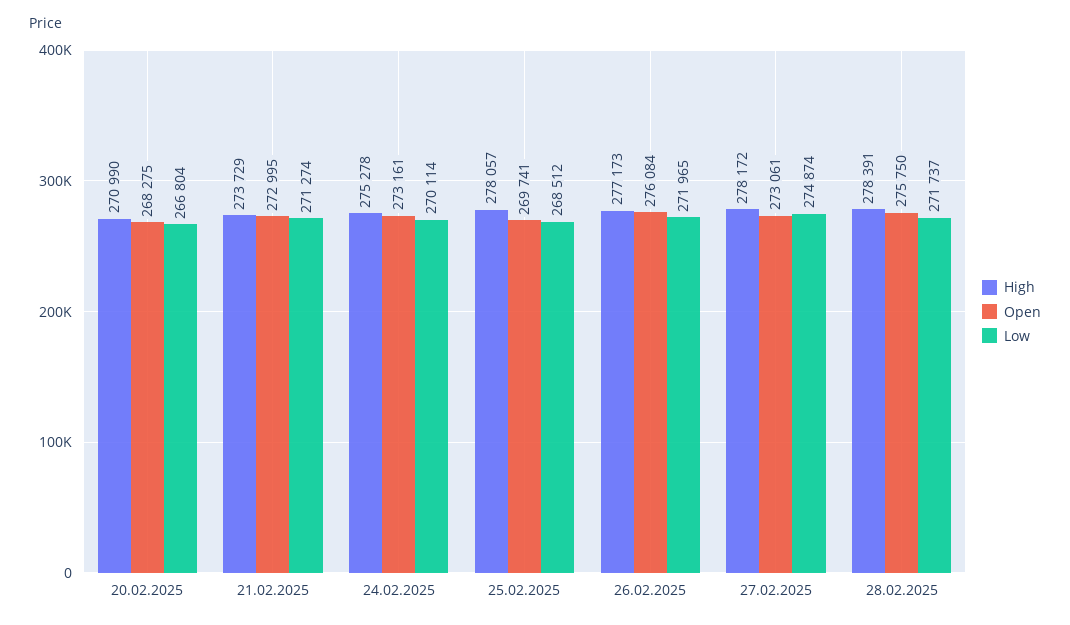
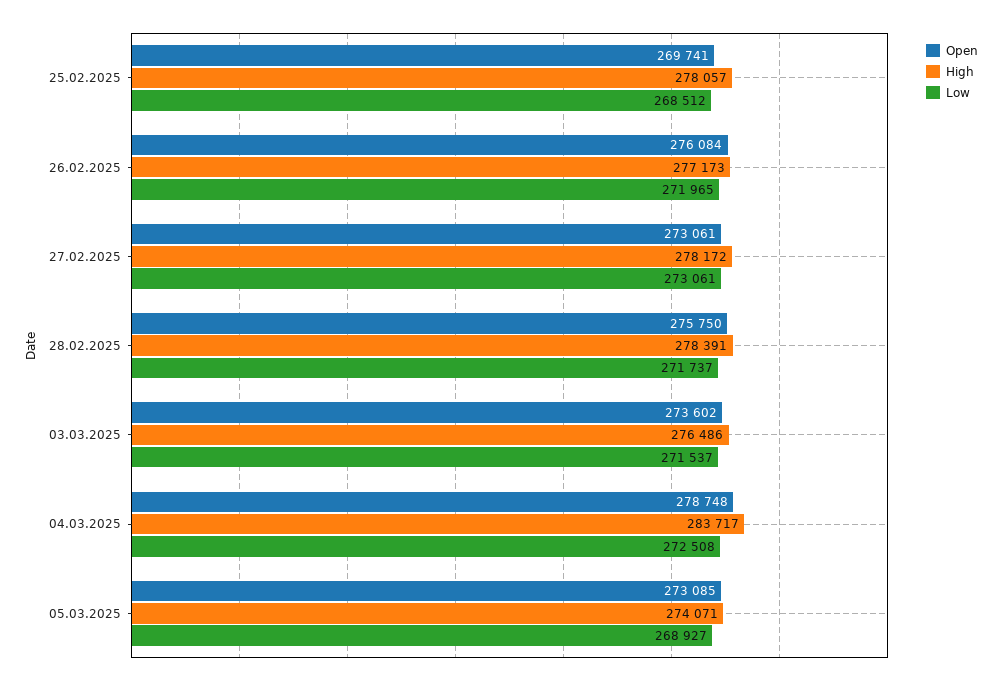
High, 20.02.2025: 270990 -> none
Open, 20.02.2025: 268275 -> none
Low, 20.02.2025: 266804 -> none
High, 21.02.2025: 273729 -> none
Open, 21.02.2025: 272995 -> none
Low, 21.02.2025: 271274 -> none
High, 24.02.2025: 275278 -> none
Open, 24.02.2025: 273161 -> none
Low, 24.02.2025: 270114 -> none
Low, 27.02.2025: 274874 -> 273061
Open, 03.03.2025: none -> 273602
High, 03.03.2025: none -> 276486
Low, 03.03.2025: none -> 271537
Open, 04.03.2025: none -> 278748
High, 04.03.2025: none -> 283717
Low, 04.03.2025: none -> 272508
Open, 05.03.2025: none -> 273085
High, 05.03.2025: none -> 274071
Low, 05.03.2025: none -> 268927

